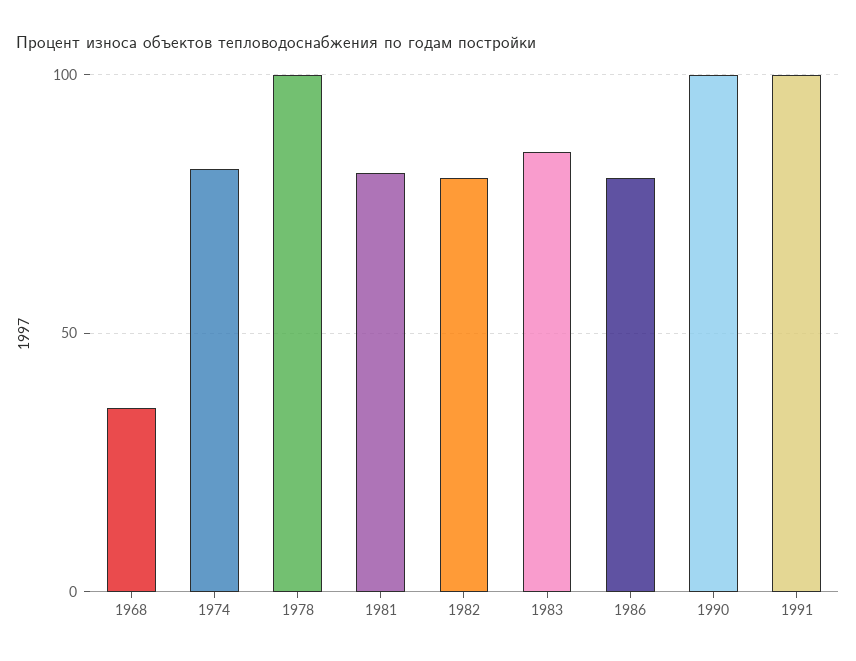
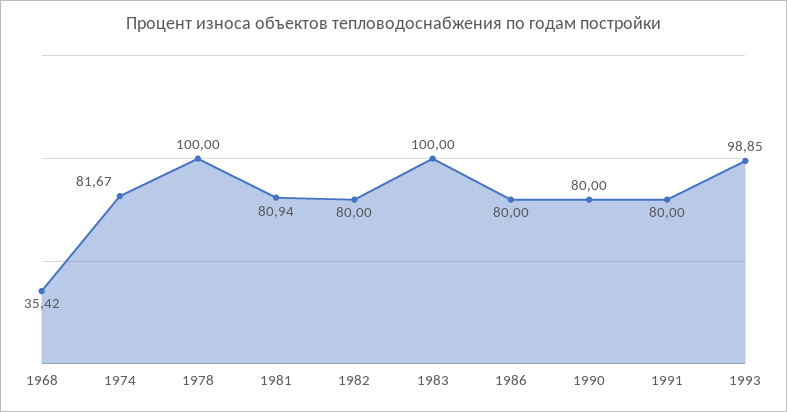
1983: 85 -> 100
1990: 100 -> 80
1991: 100 -> 80
1993: none -> 98.85

